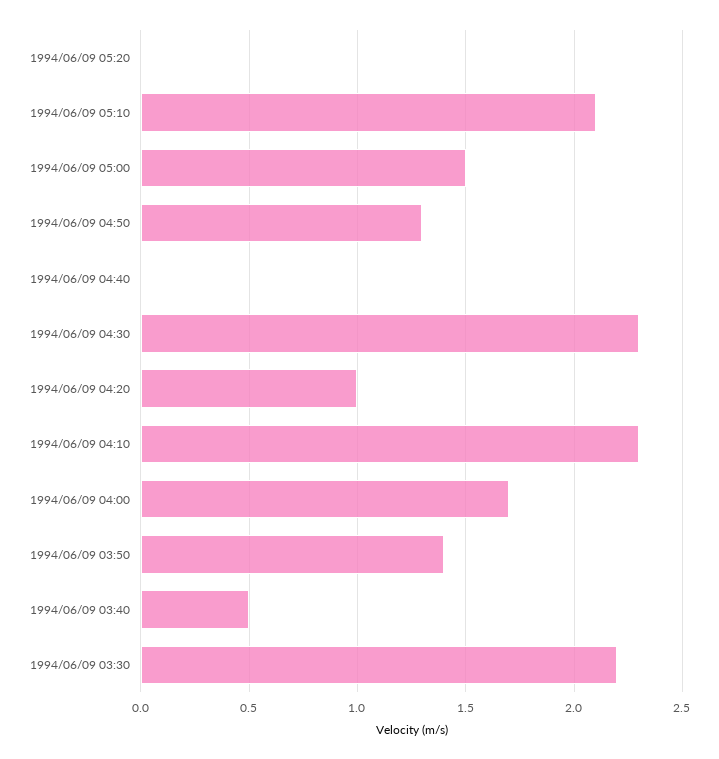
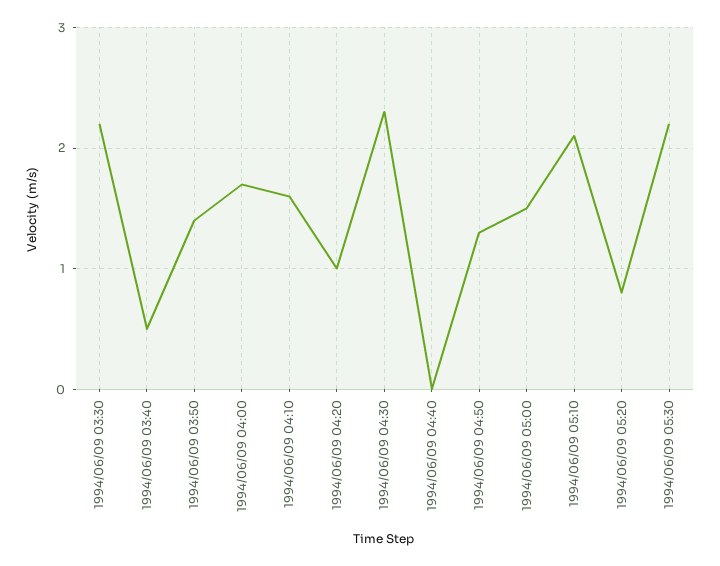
1994/06/09 05:20: 0 -> 0.8
1994/06/09 04:10: 2.3 -> 1.6
1994/06/09 05:30: none -> 2.2

